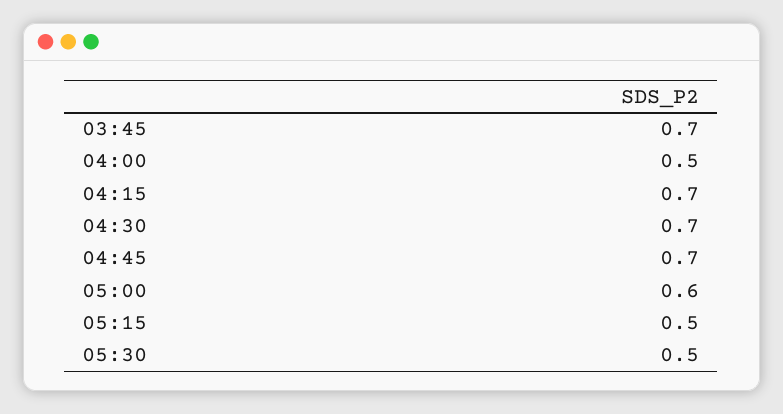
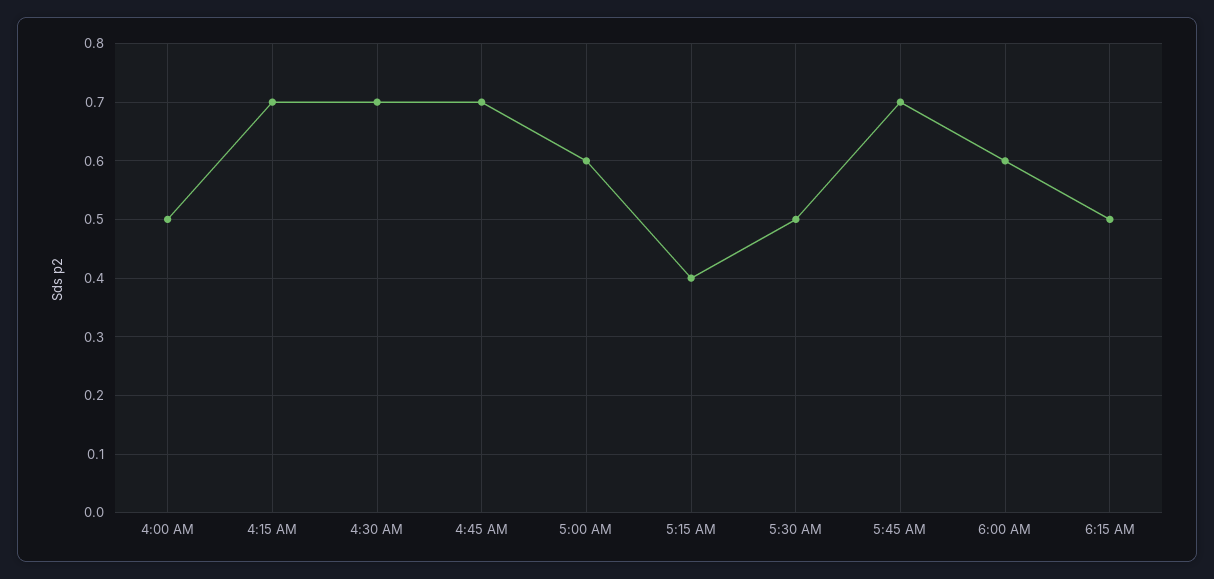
03:45: 0.7 -> none
05:15: 0.5 -> 0.4
5:45 AM: none -> 0.7
6:00 AM: none -> 0.6
6:15 AM: none -> 0.5

